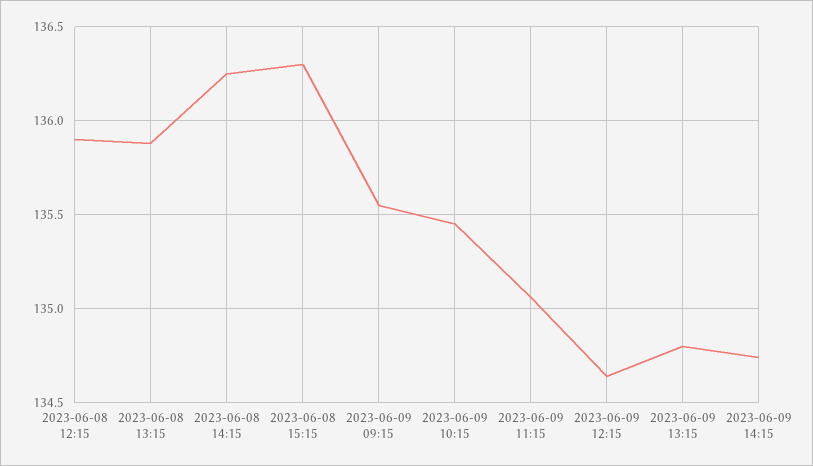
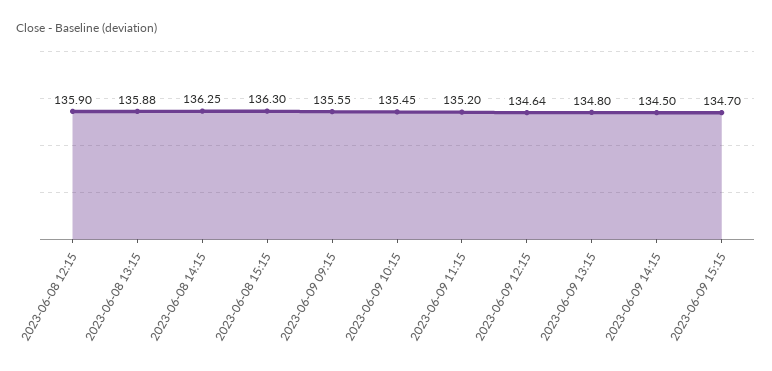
2023-06-09 11:15: 135.05 -> 135.2
2023-06-09 14:15: 134.75 -> 134.5
2023-06-09 15:15: none -> 134.7

